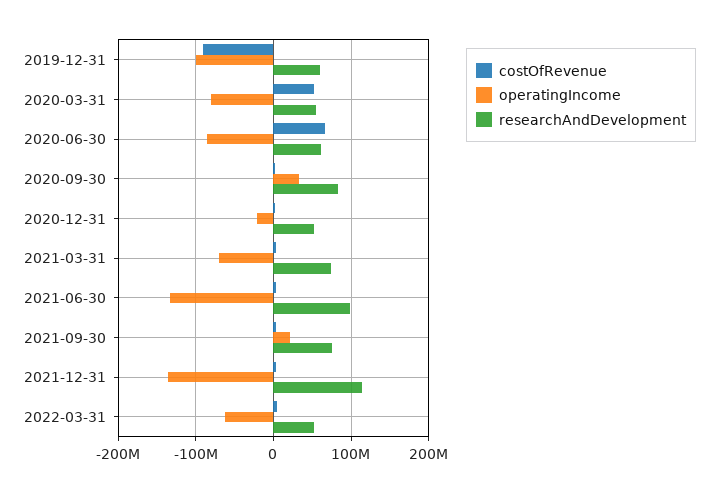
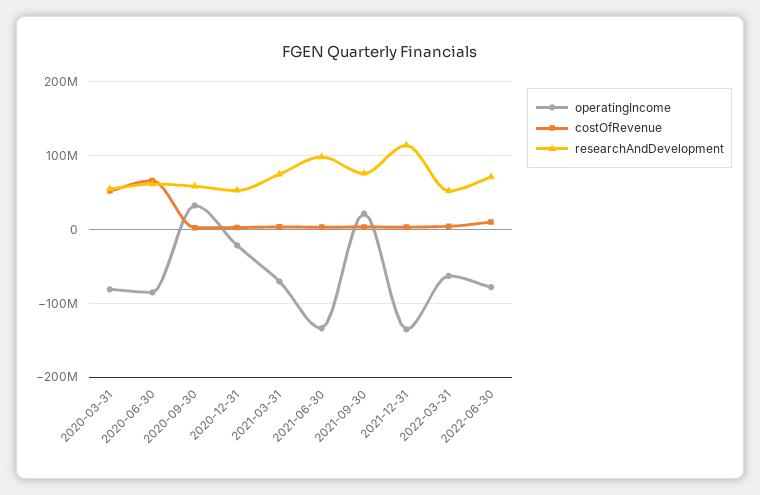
costOfRevenue, 2019-12-31: -90000000 -> none
operatingIncome, 2019-12-31: -100000000 -> none
researchAndDevelopment, 2019-12-31: 60000000 -> none
researchAndDevelopment, 2020-09-30: 80000000 -> 60000000
operatingIncome, 2022-06-30: none -> -80000000
costOfRevenue, 2022-06-30: none -> 10000000
researchAndDevelopment, 2022-06-30: none -> 70000000

